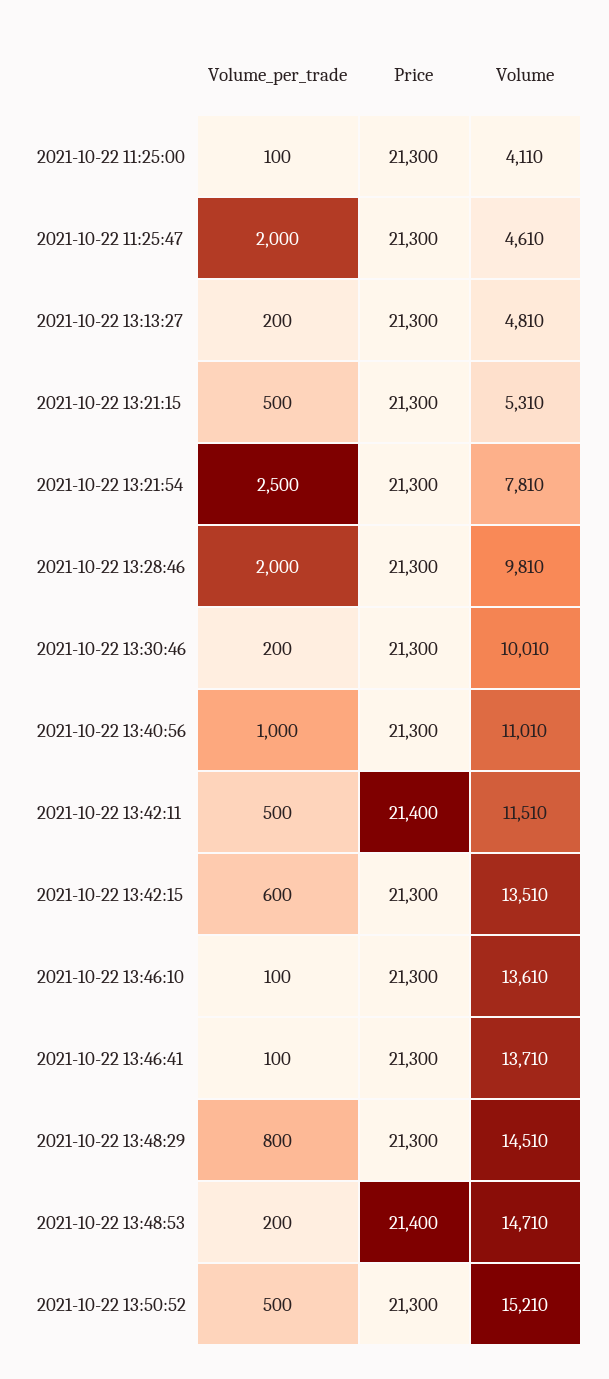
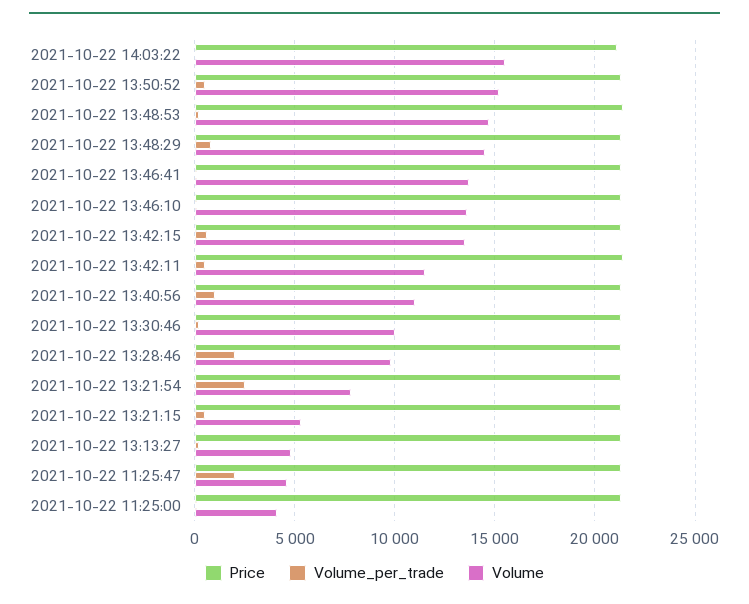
Price, 2021-10-22 14:03:22: none -> 21000
Volume_per_trade, 2021-10-22 14:03:22: none -> 0
Volume, 2021-10-22 14:03:22: none -> 15500

